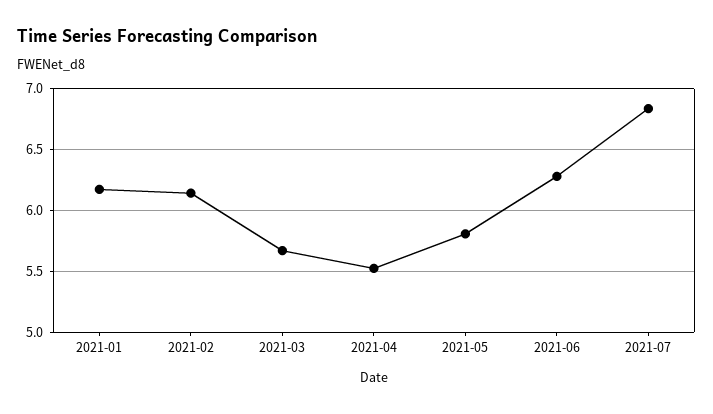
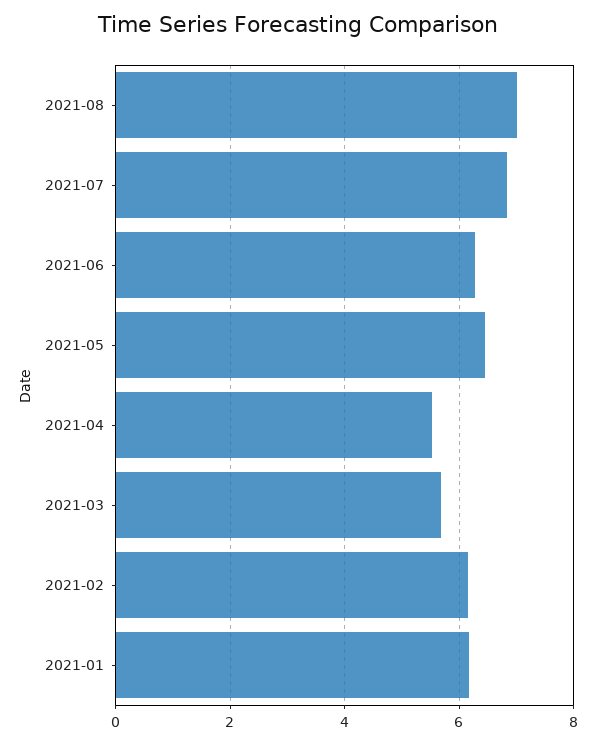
2021-05: 5.8 -> 6.4
2021-08: none -> 7

